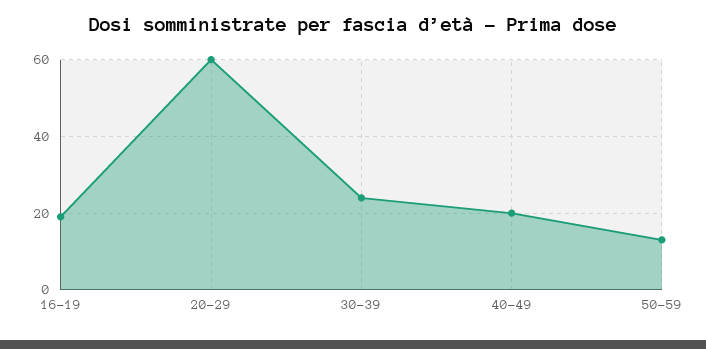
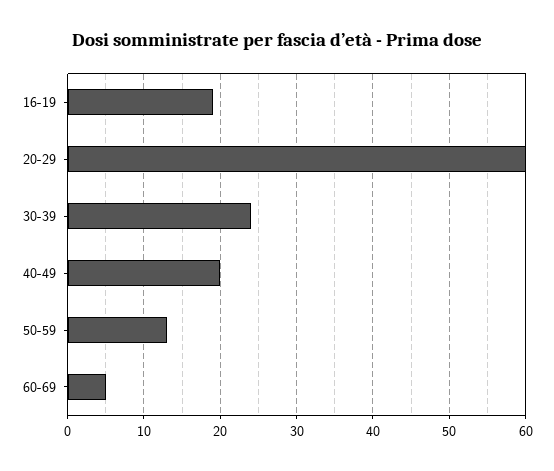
60-69: none -> 5

